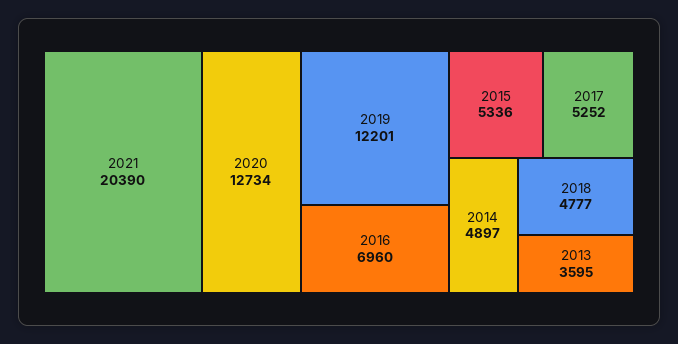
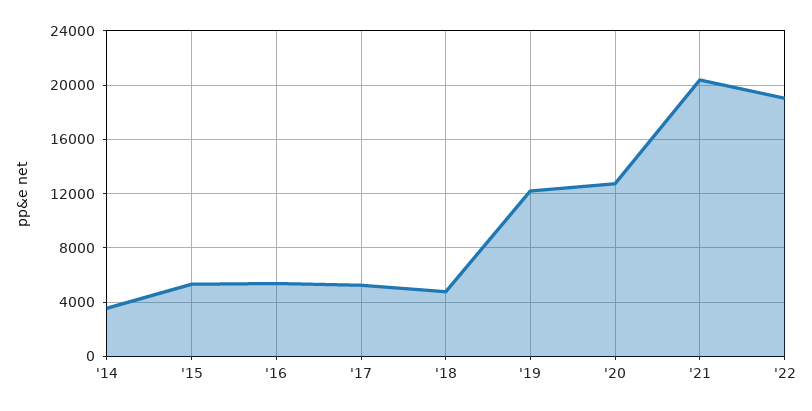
2016: 6960 -> 5500
2014: 4897 -> 3500
2013: 3595 -> none
'22: none -> 19000

